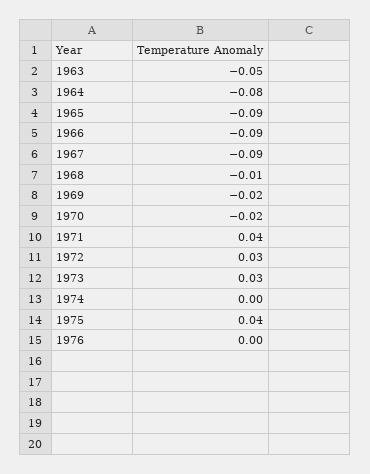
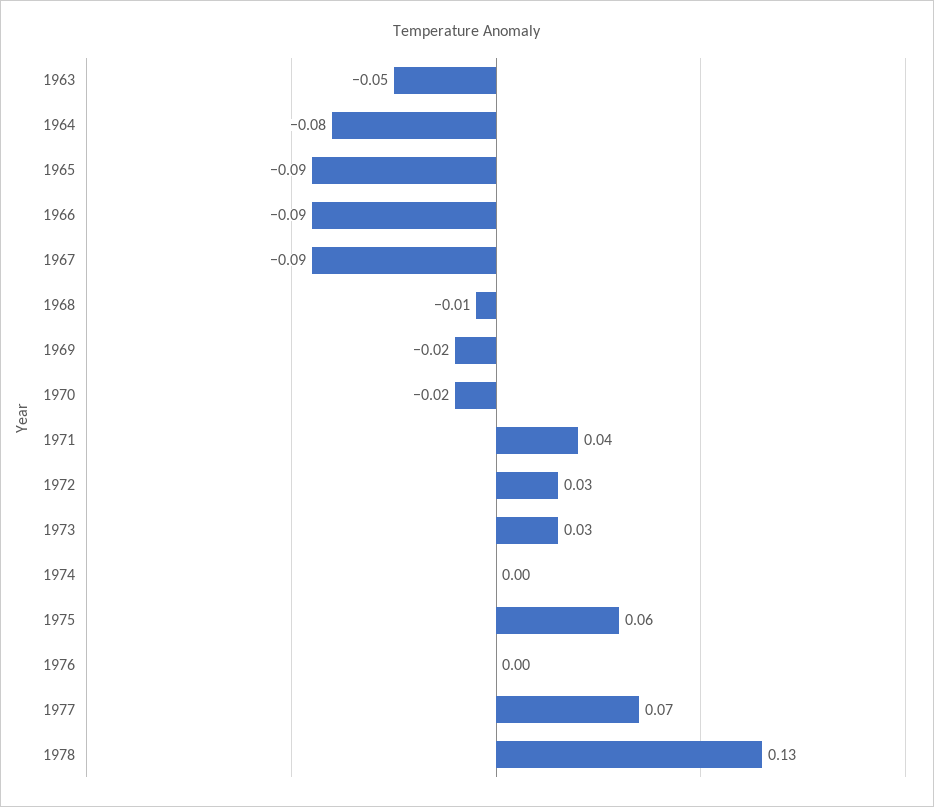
1975: 0.04 -> 0.06
1977: none -> 0.07
1978: none -> 0.13

